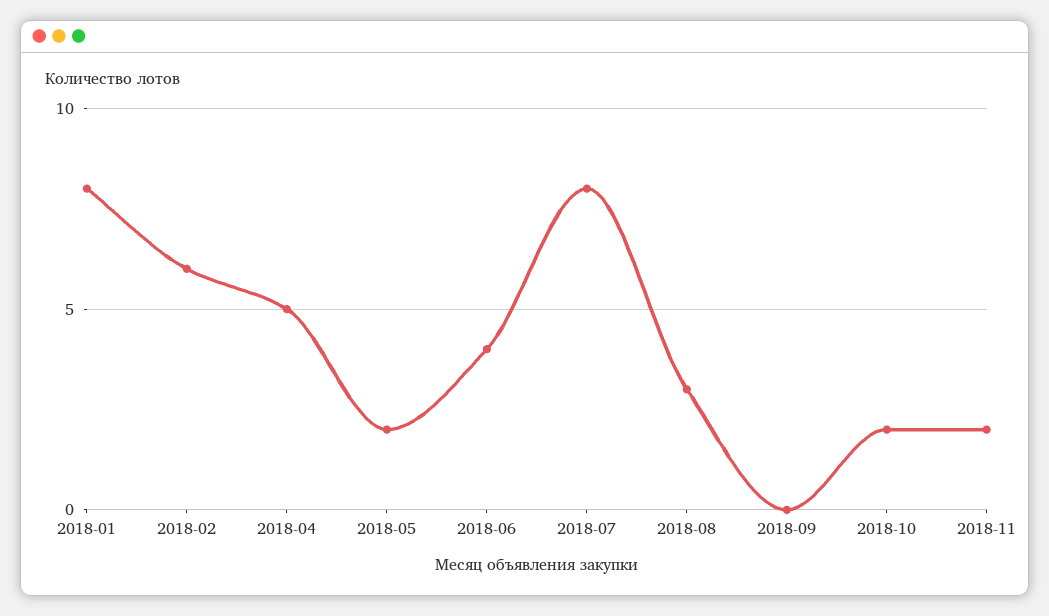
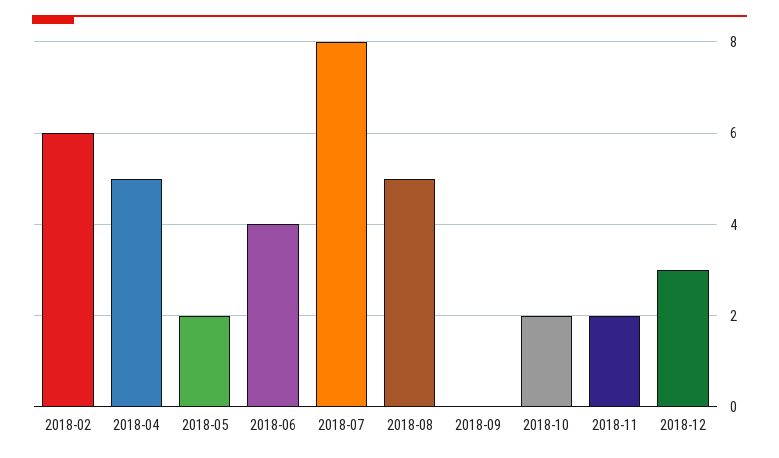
2018-01: 8 -> none
2018-08: 3 -> 5
2018-12: none -> 3

